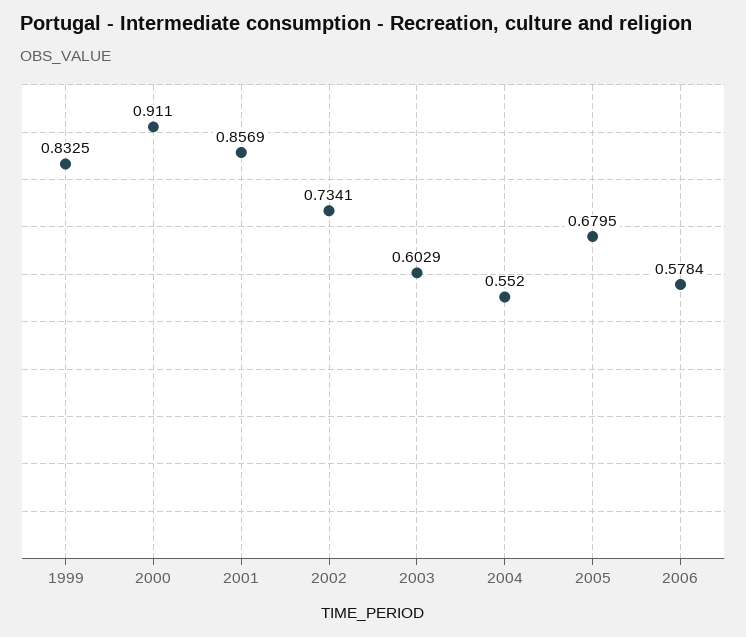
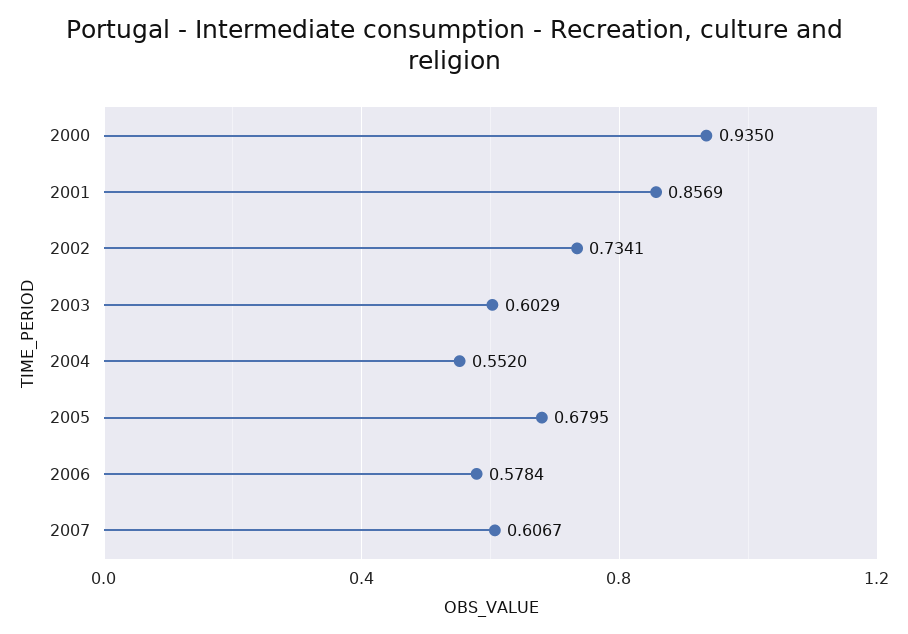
1999: 0.8325 -> none
2000: 0.911 -> 0.935
2007: none -> 0.6067

